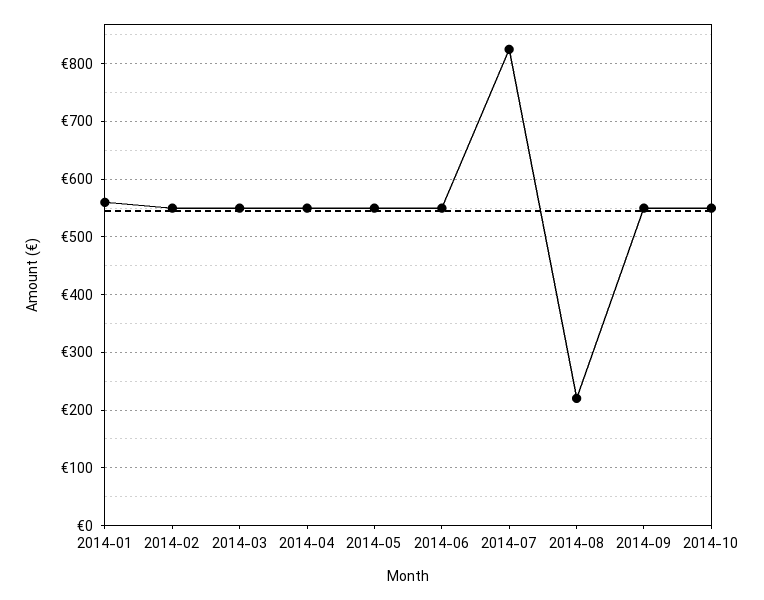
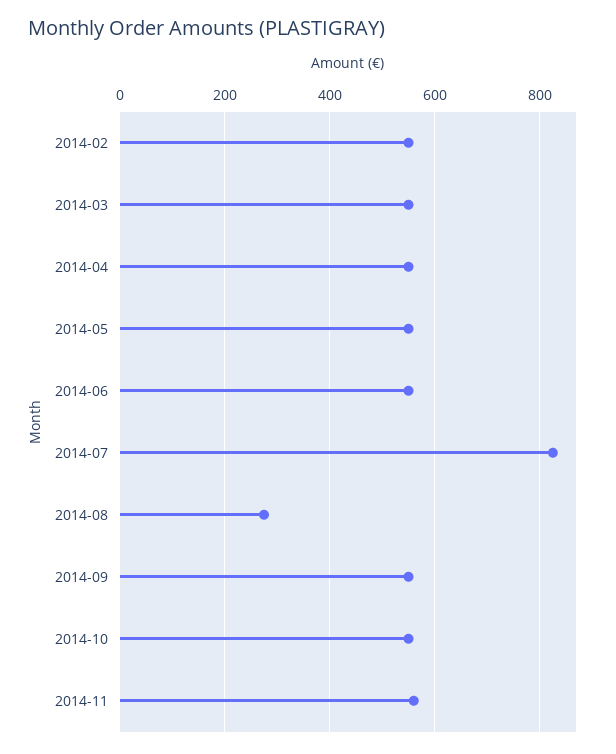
2014-01: 560 -> none
2014-08: 220 -> 280
2014-11: none -> 560

